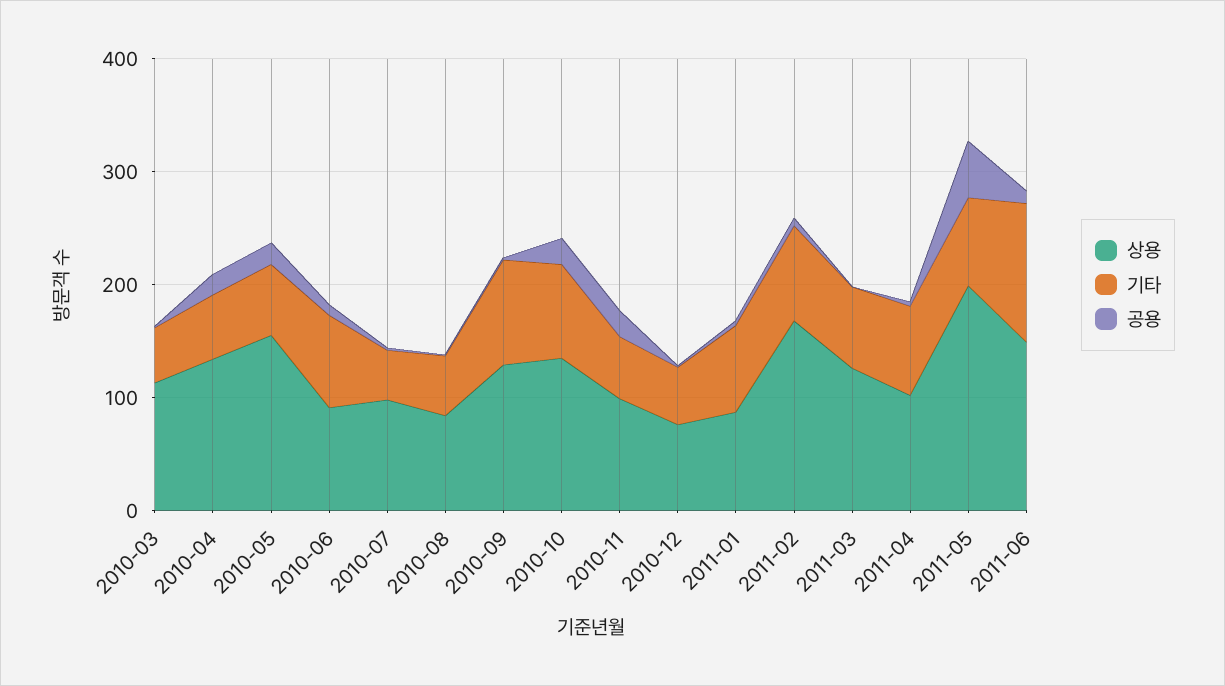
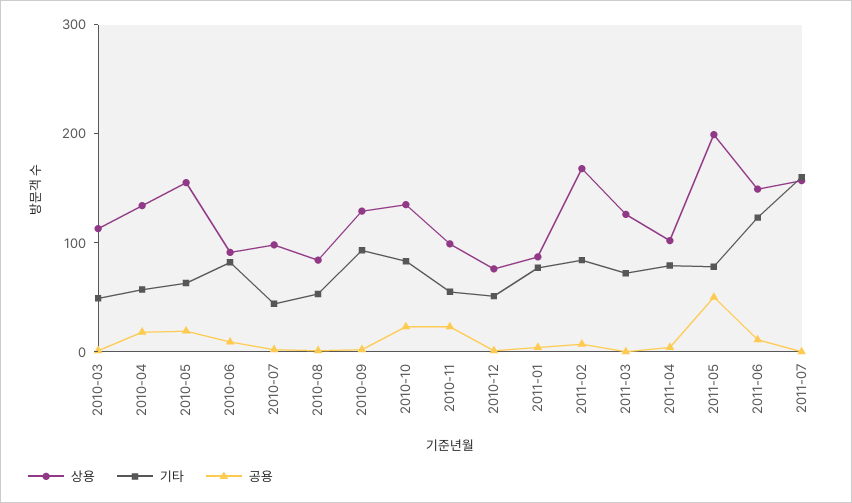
상용, 2011-07: none -> 160
기타, 2011-07: none -> 160
공용, 2011-07: none -> 0

